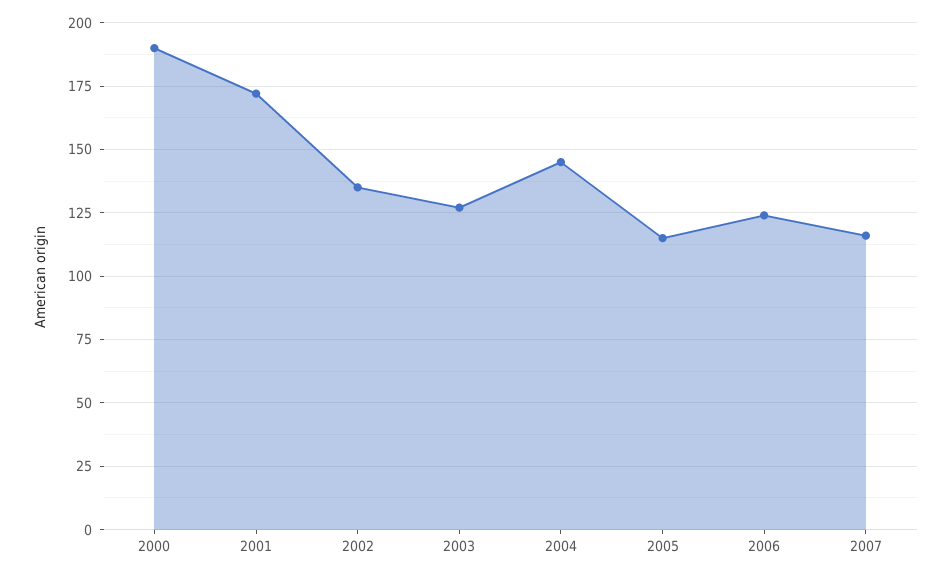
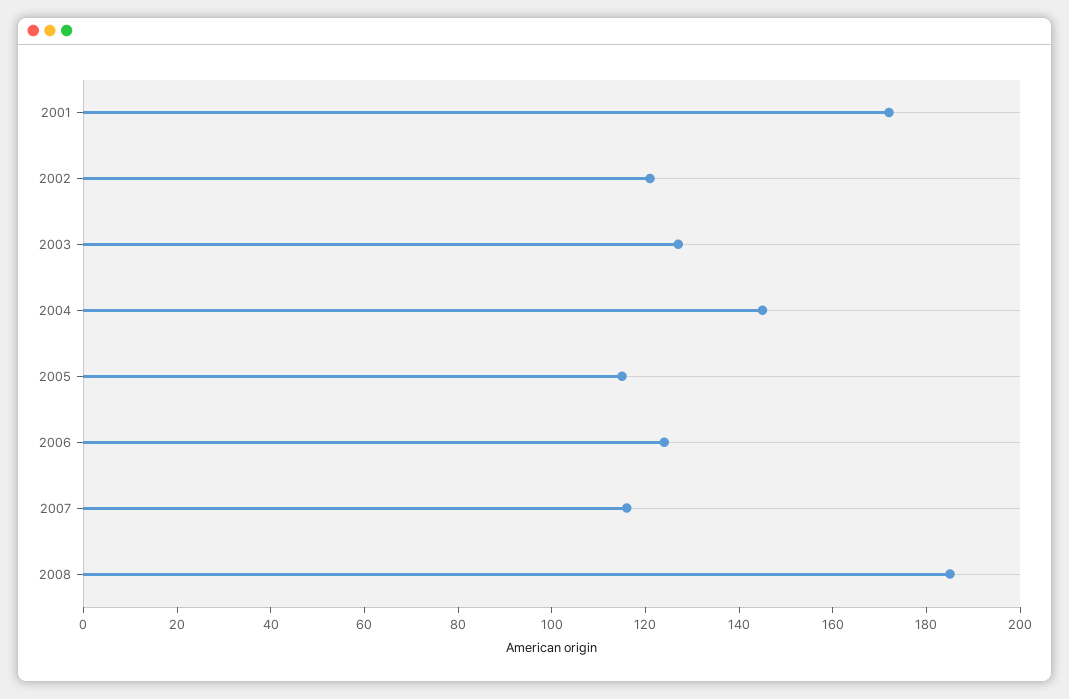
2000: 190 -> none
2002: 135 -> 120
2008: none -> 185

